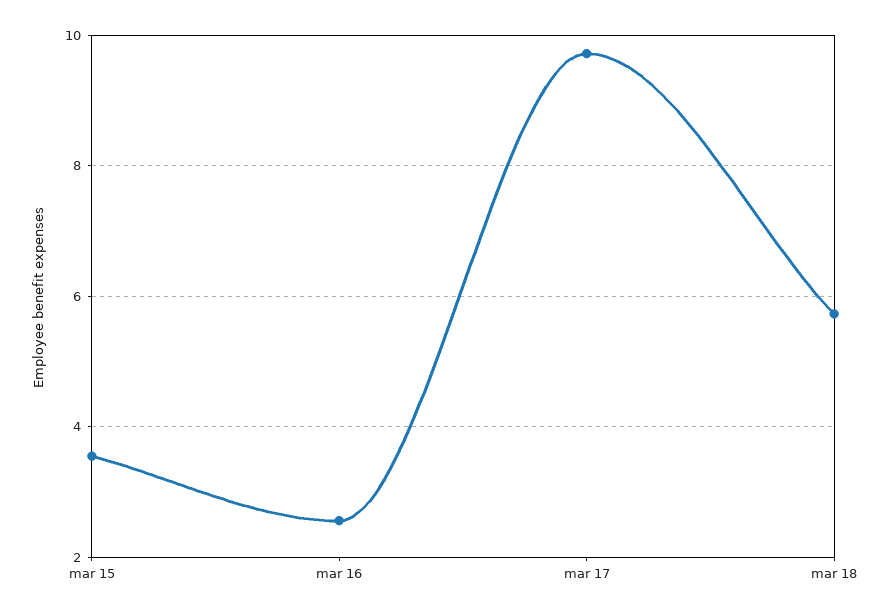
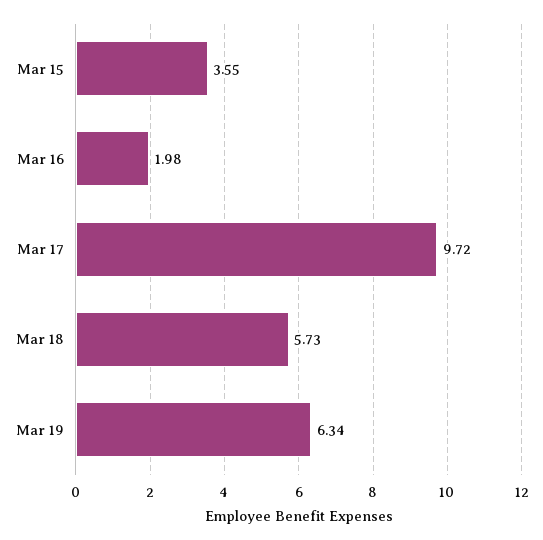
mar 16: 2.6 -> 1.98
Mar 19: none -> 6.34

